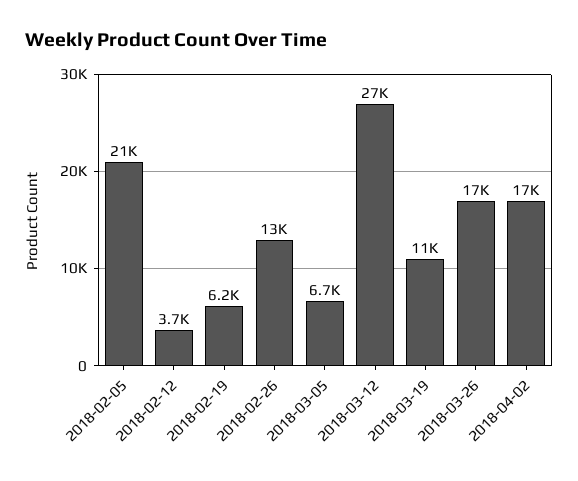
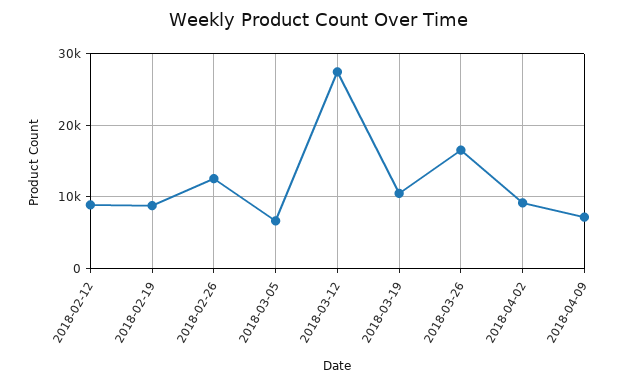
2018-02-05: 21000 -> none
2018-02-12: 3700 -> 9000
2018-02-19: 6200 -> 9000
2018-04-02: 17000 -> 9000
2018-04-09: none -> 7000

